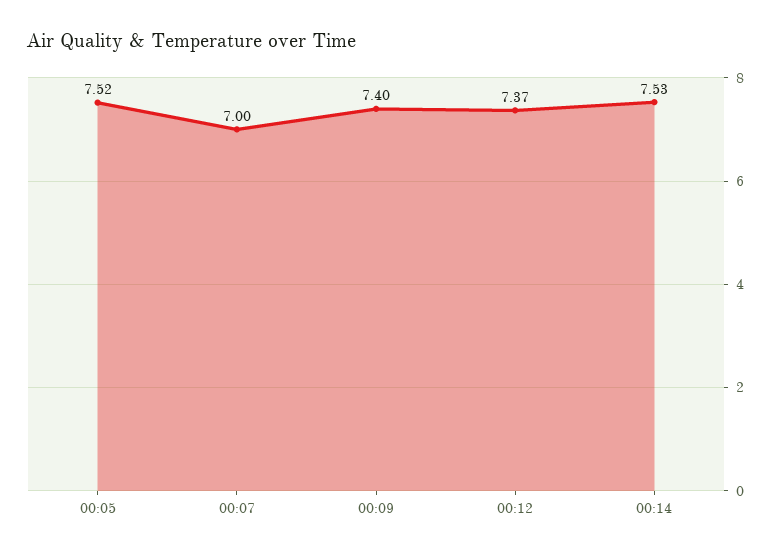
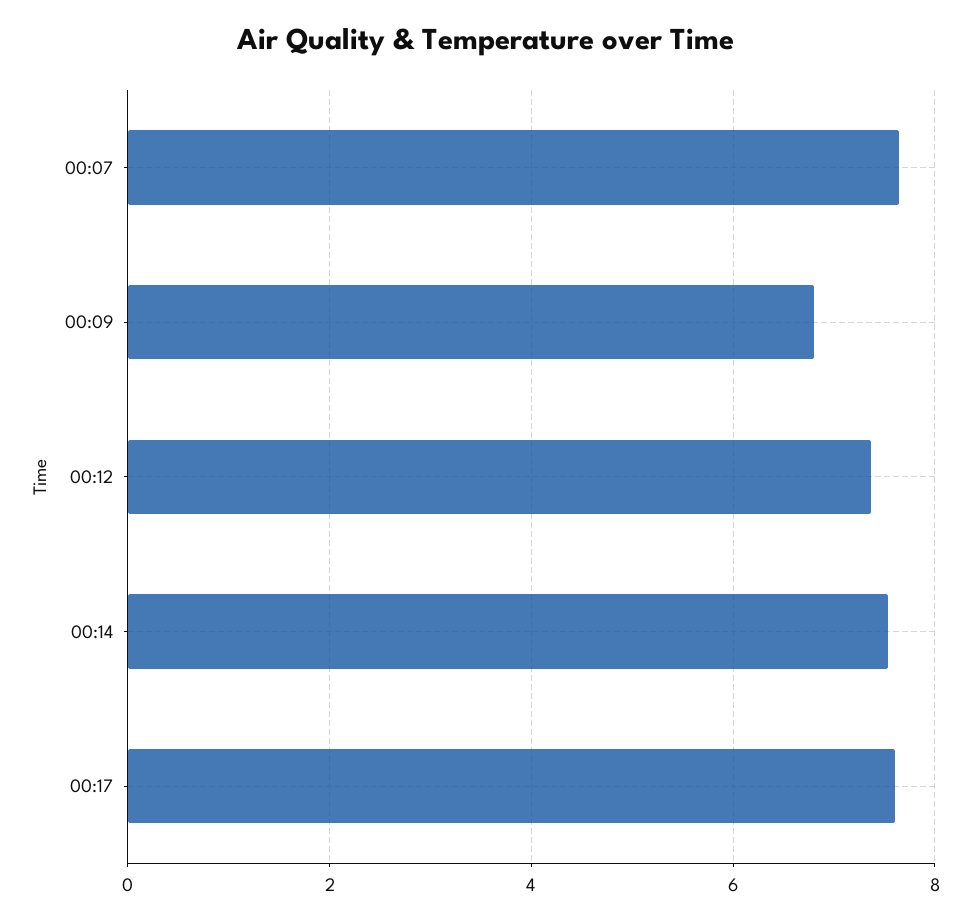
00:05: 7.52 -> none
00:07: 7 -> 7.6
00:09: 7.4 -> 6.8
00:17: none -> 7.6

